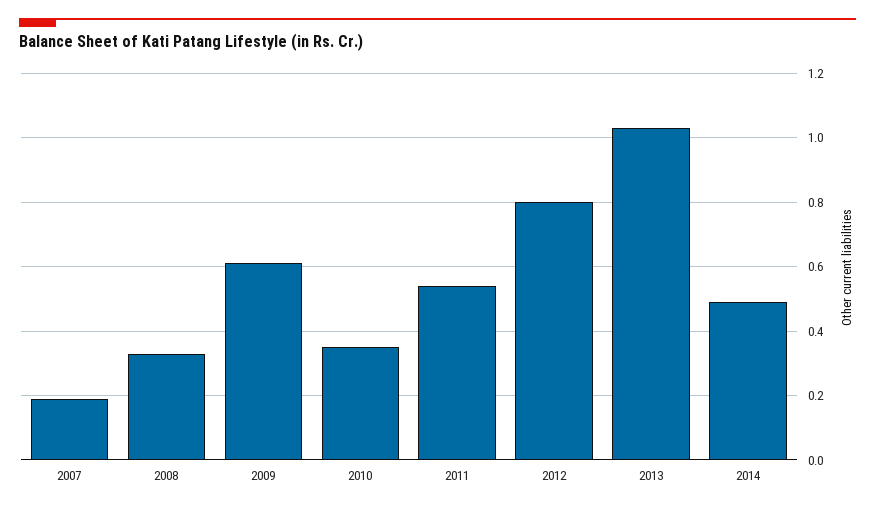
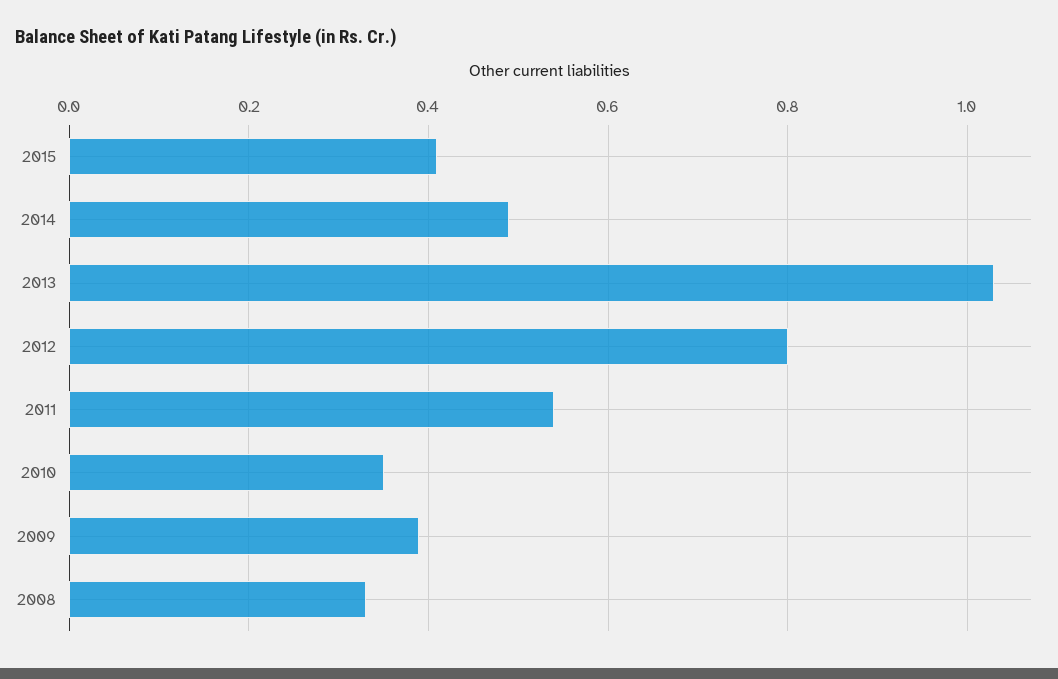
2007: 0.2 -> none
2009: 0.6 -> 0.4
2015: none -> 0.4

